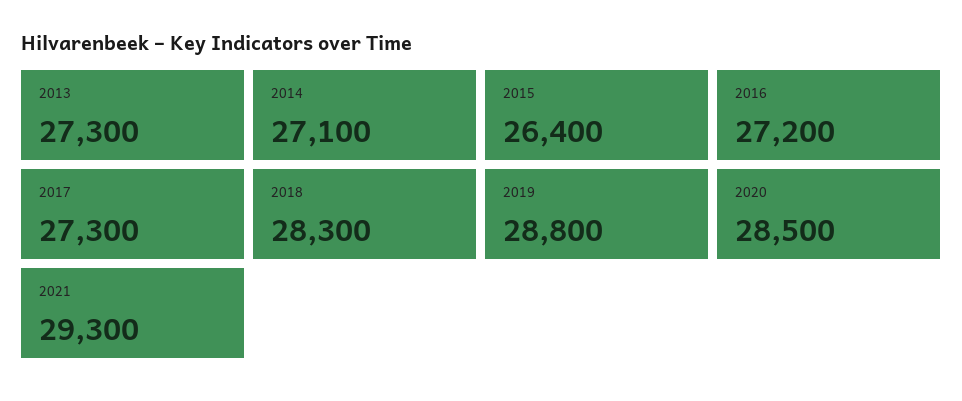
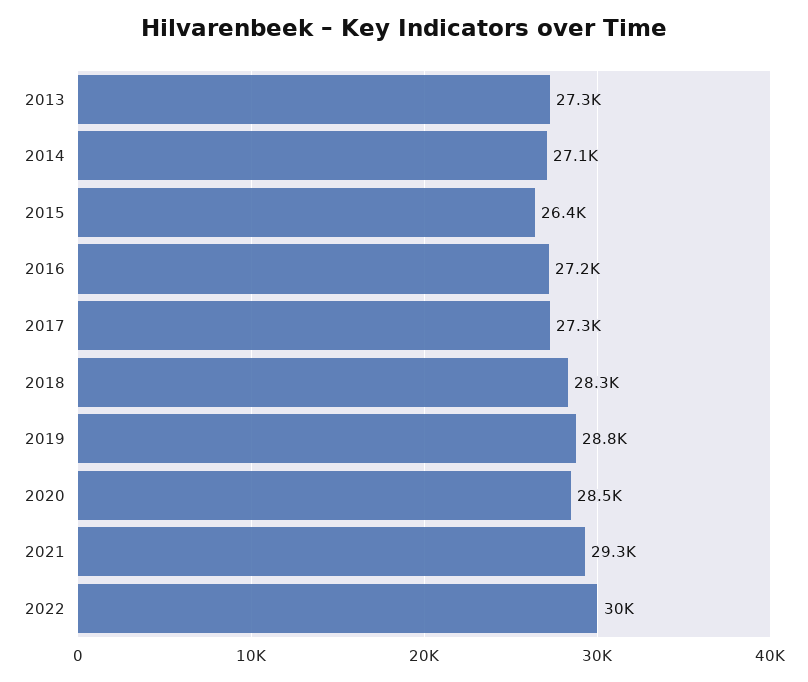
2022: none -> 30000

